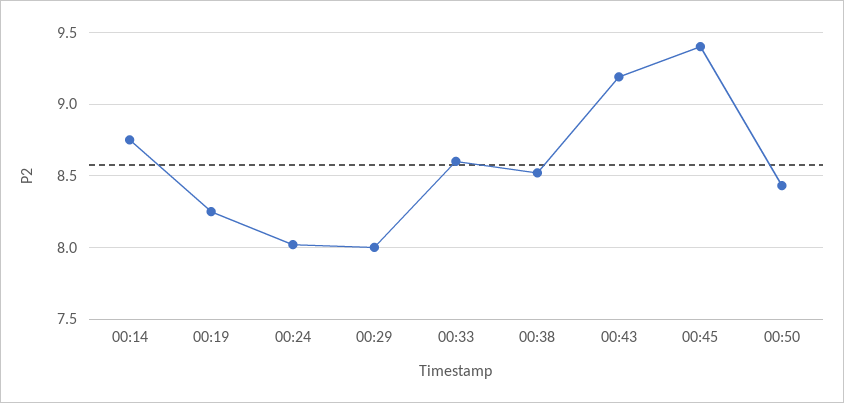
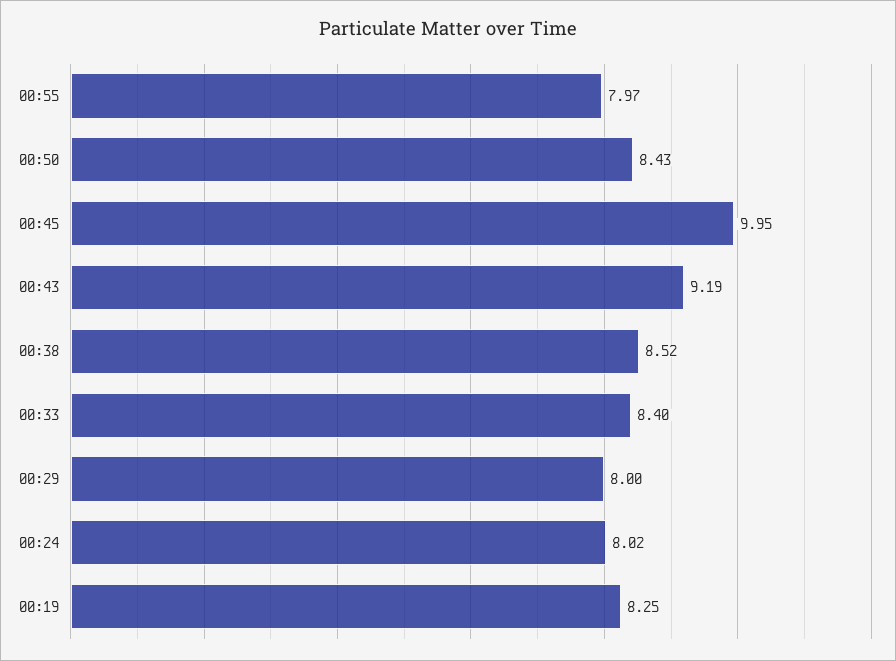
00:14: 8.75 -> none
00:33: 8.6 -> 8.4
00:45: 9.4 -> 9.95
00:55: none -> 7.97

